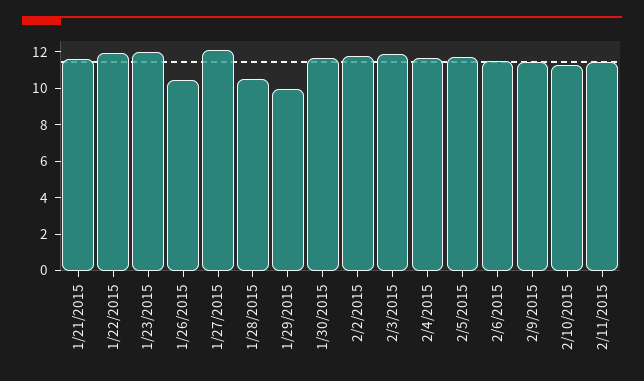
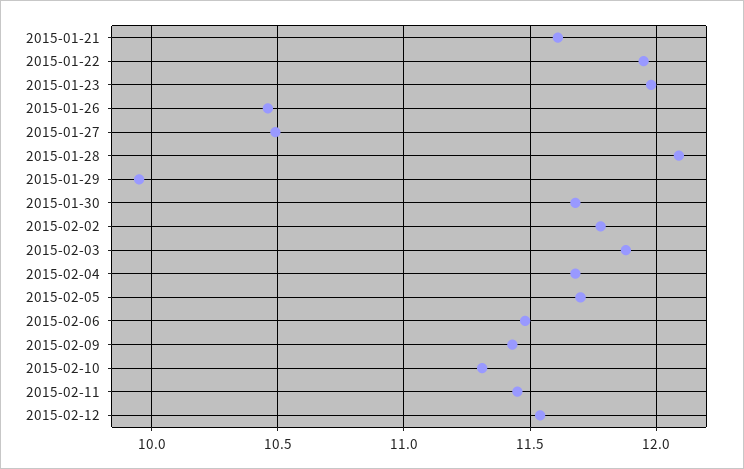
1/27/2015: 12 -> 10.5
1/28/2015: 10.5 -> 12.1
2015-02-12: none -> 11.55

